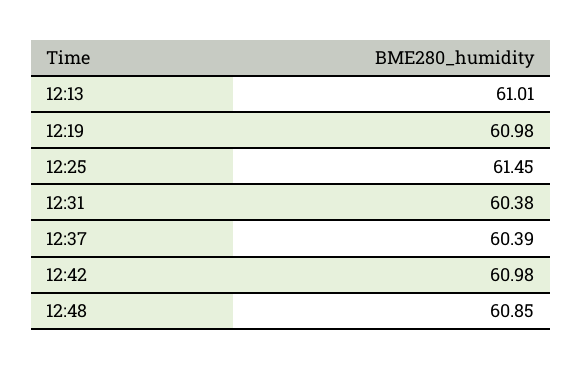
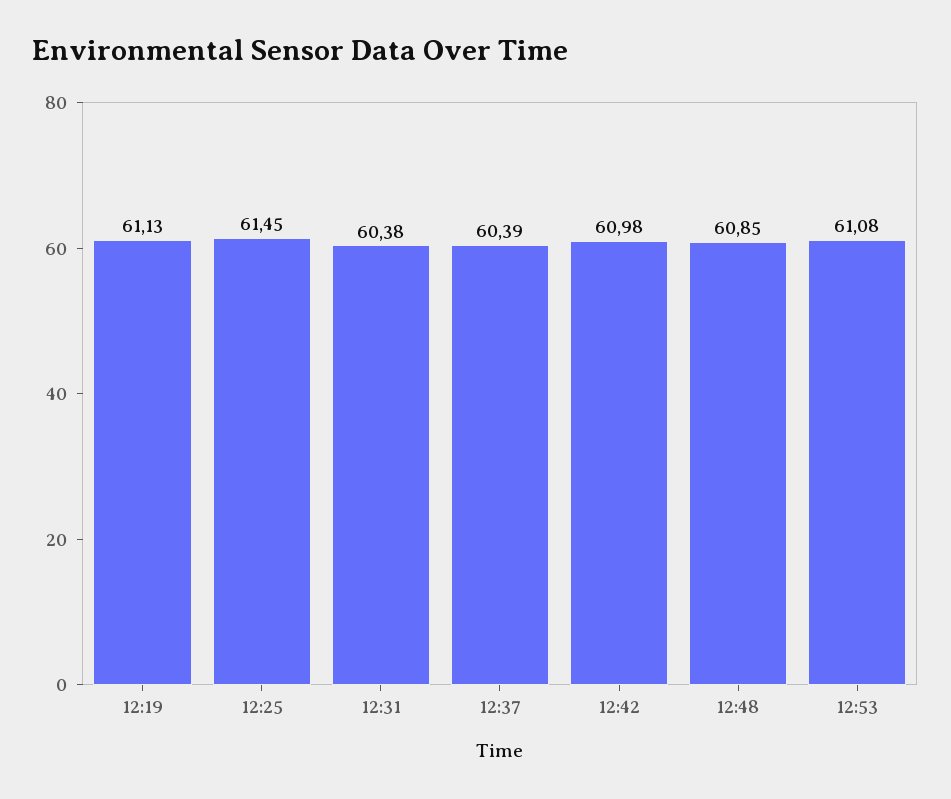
12:13: 61.01 -> none
12:19: 60.98 -> 61.13
12:53: none -> 61.08

